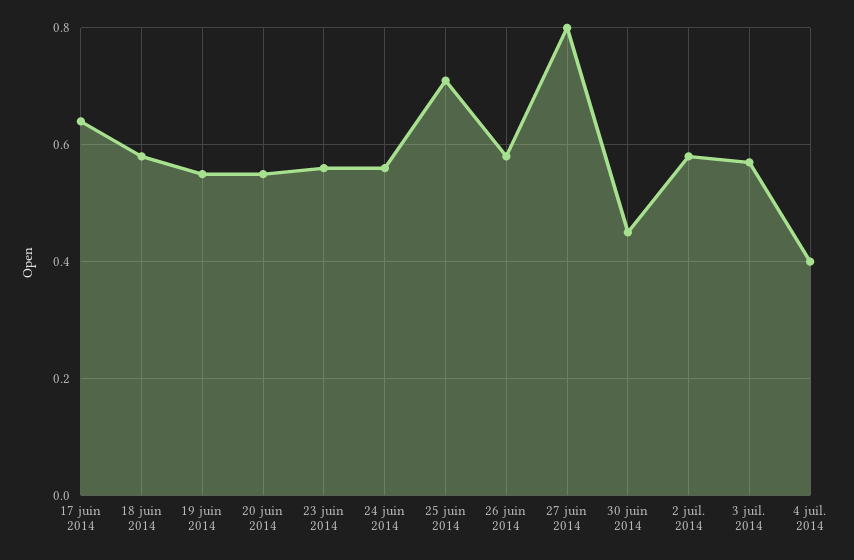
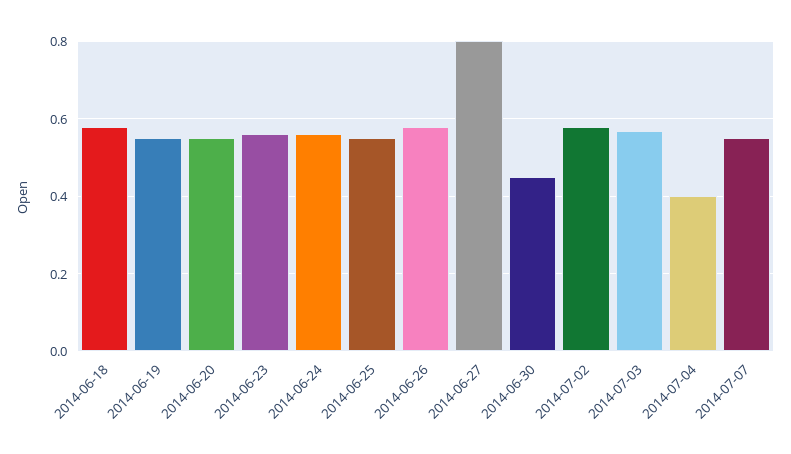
17 juin 2014: 0.65 -> none
25 juin 2014: 0.7 -> 0.55
2014-07-07: none -> 0.55

